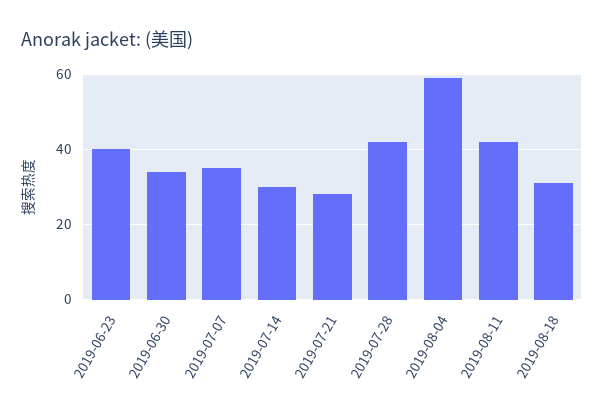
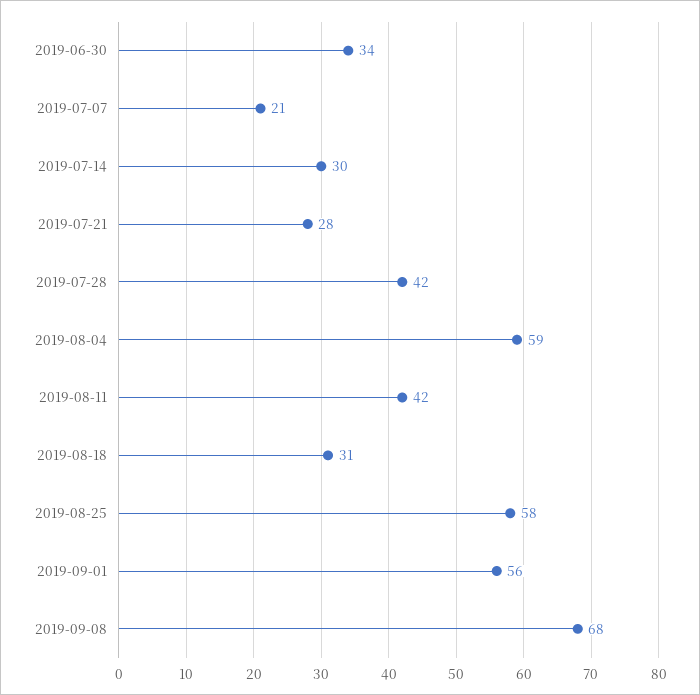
2019-06-23: 40 -> none
2019-07-07: 35 -> 21
2019-08-25: none -> 58
2019-09-01: none -> 56
2019-09-08: none -> 68

